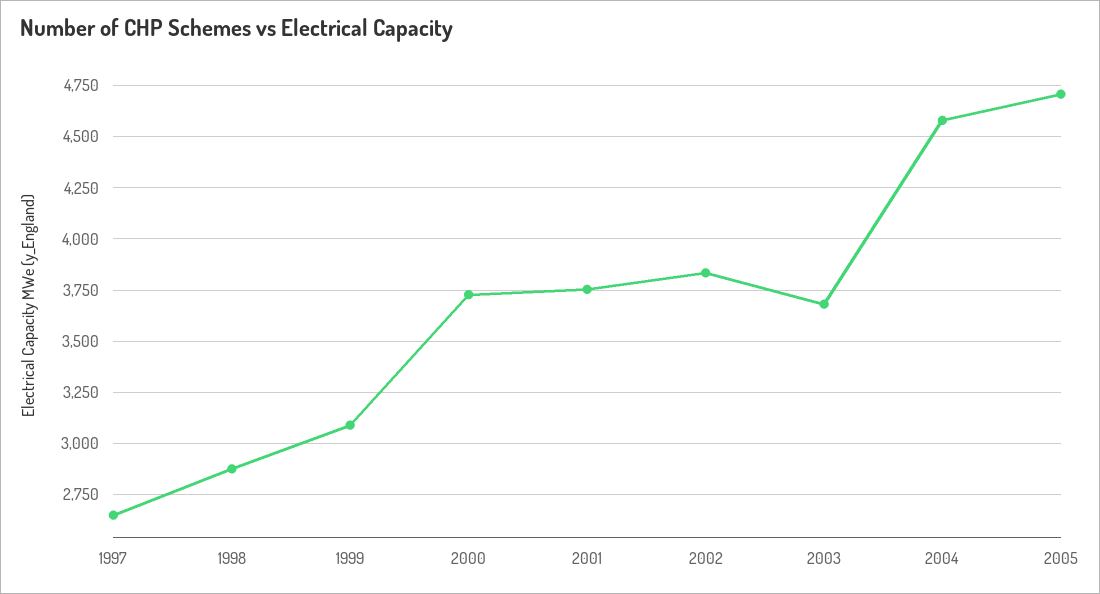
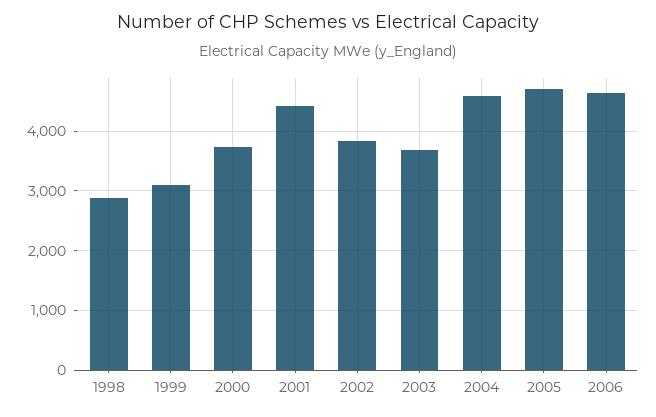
1997: 2650 -> none
2001: 3750 -> 4400
2006: none -> 4600

